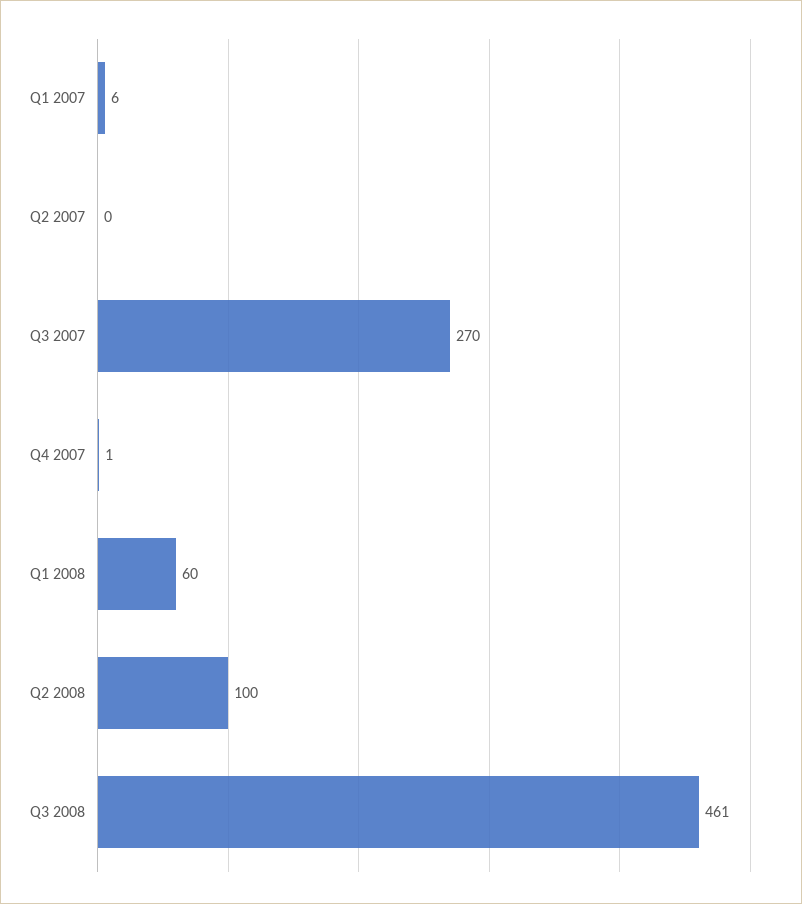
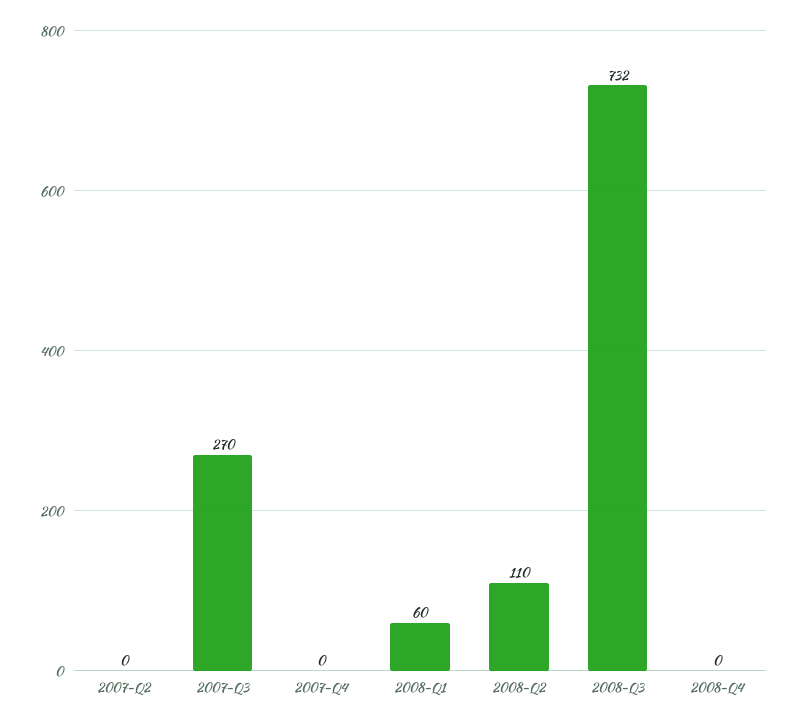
Q1 2007: 6 -> none
Q4 2007: 1 -> 0
Q2 2008: 100 -> 110
Q3 2008: 461 -> 732
2008-Q4: none -> 0

